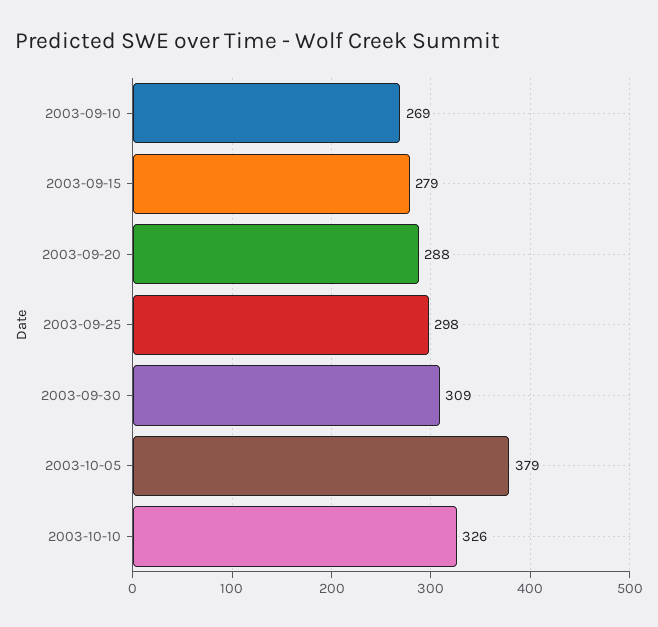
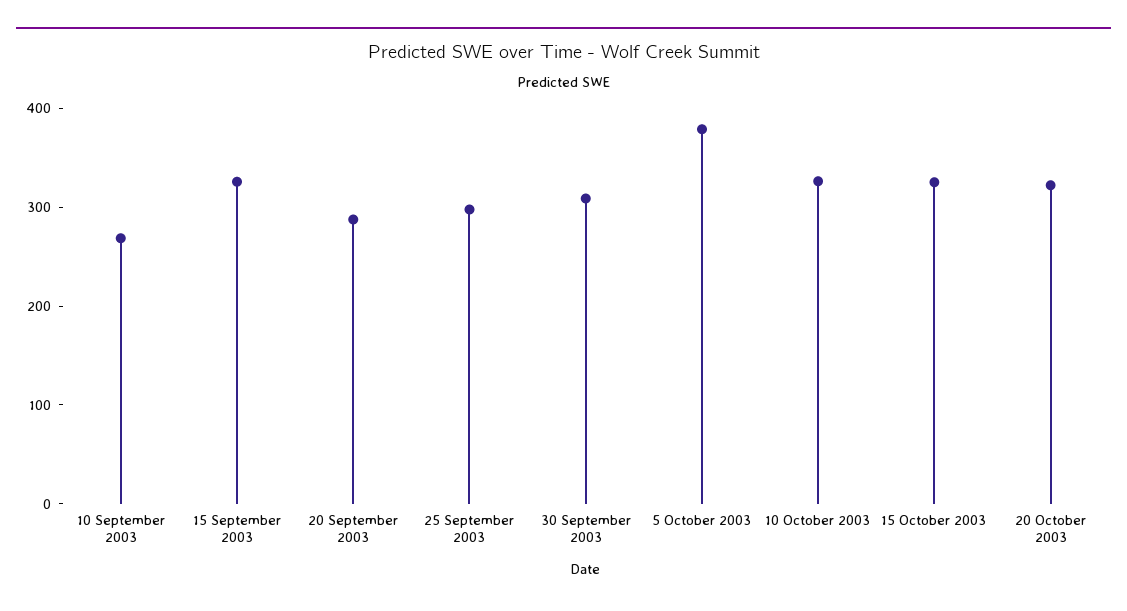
2003-09-15: 279 -> 320
15 October 2003: none -> 320
20 October 2003: none -> 320

